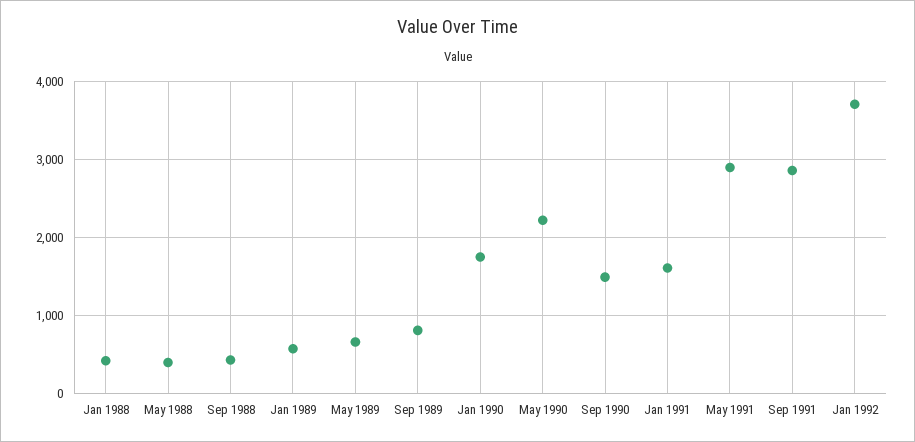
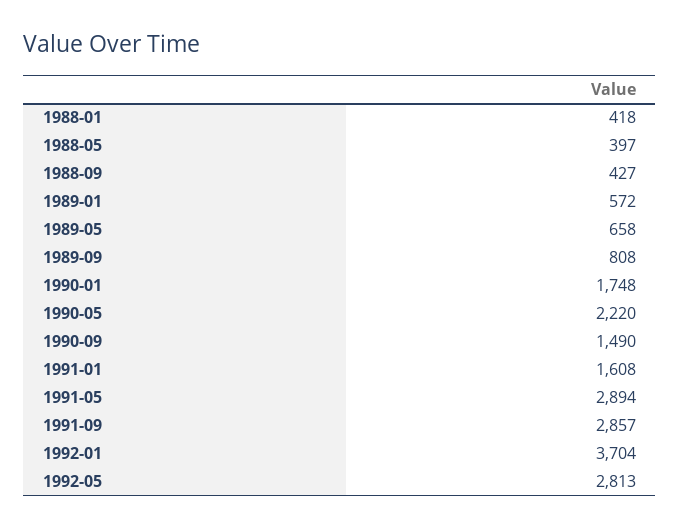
1992-05: none -> 2813

